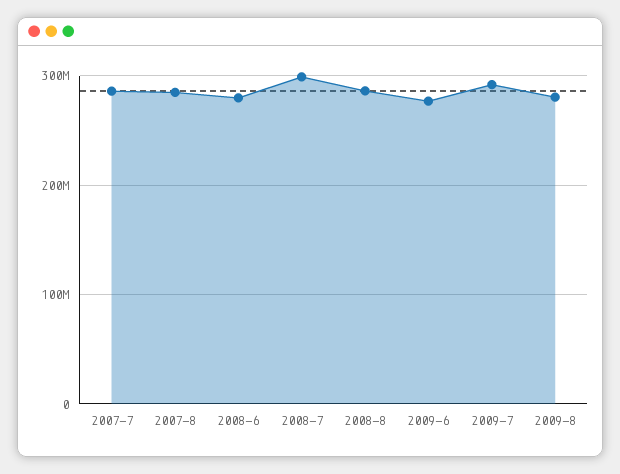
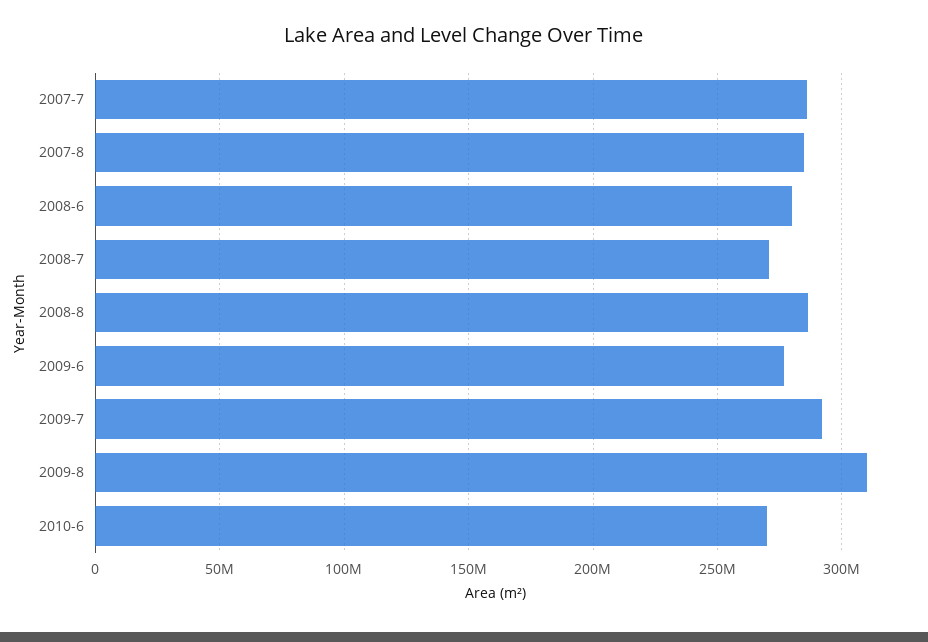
2008-7: 300000000 -> 270000000
2009-8: 280000000 -> 310000000
2010-6: none -> 270000000

